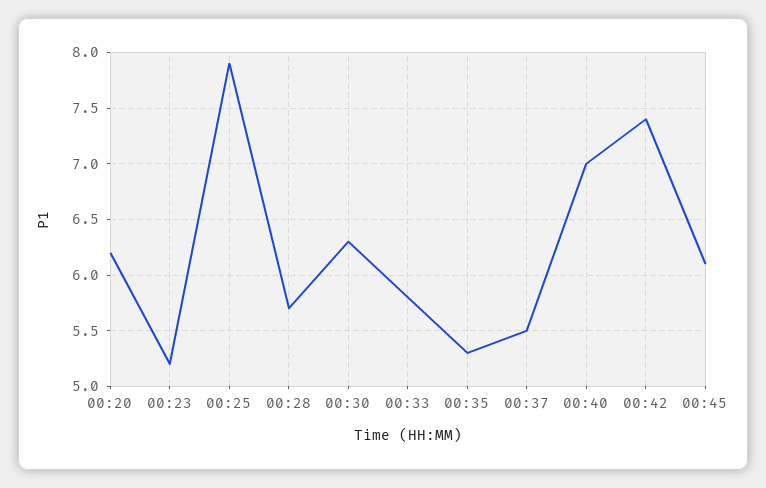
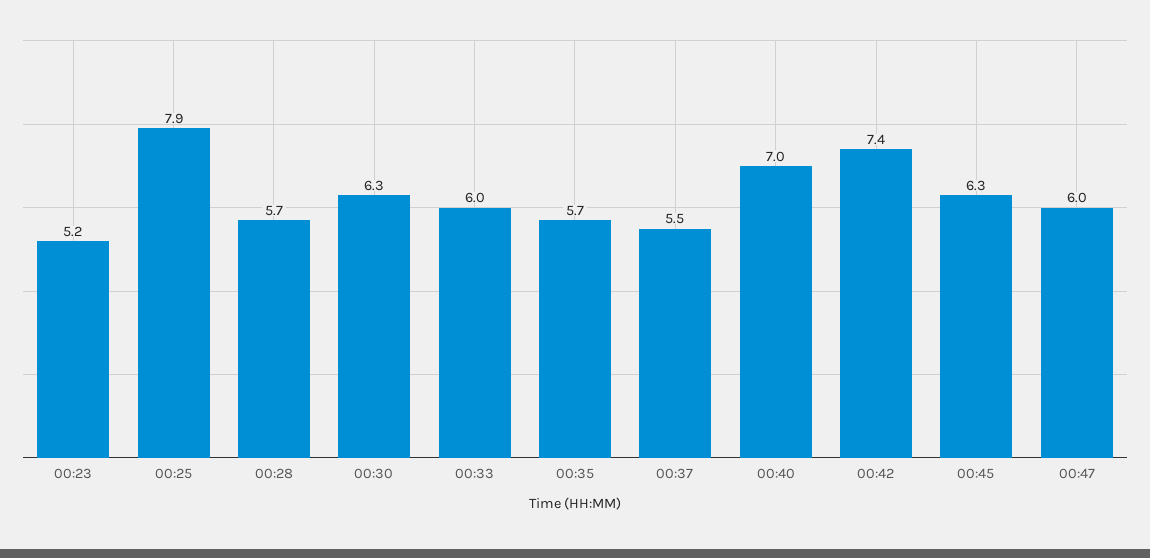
00:20: 6.2 -> none
00:33: 5.8 -> 6
00:35: 5.3 -> 5.7
00:45: 6.1 -> 6.3
00:47: none -> 6

